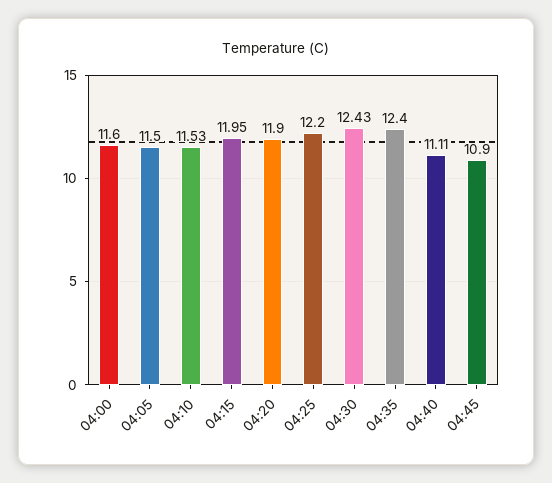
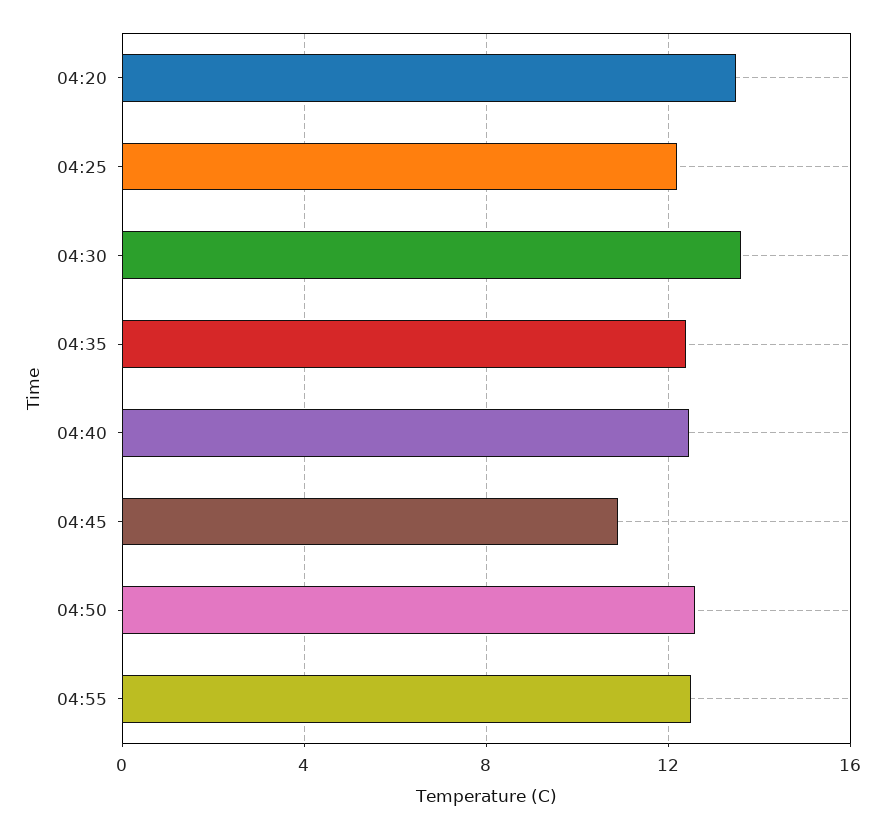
04:00: 11.6 -> none
04:05: 11.5 -> none
04:10: 11.53 -> none
04:15: 11.95 -> none
04:20: 11.9 -> 13.5
04:30: 12.43 -> 13.5
04:40: 11.11 -> 12.5
04:50: none -> 12.5
04:55: none -> 12.5

